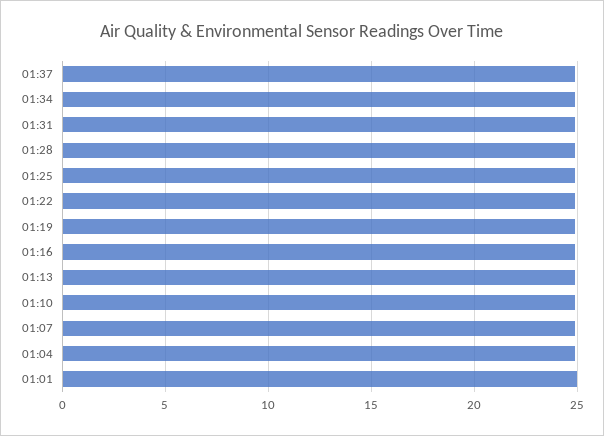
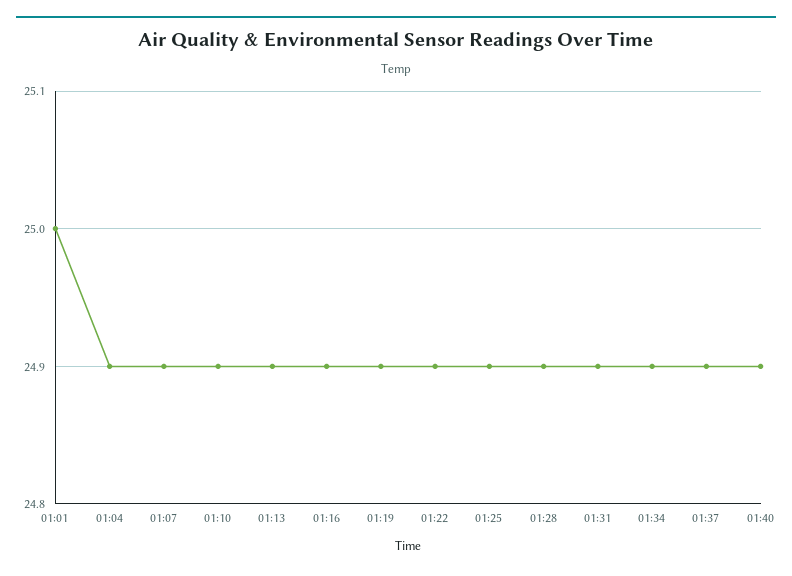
01:40: none -> 24.9

